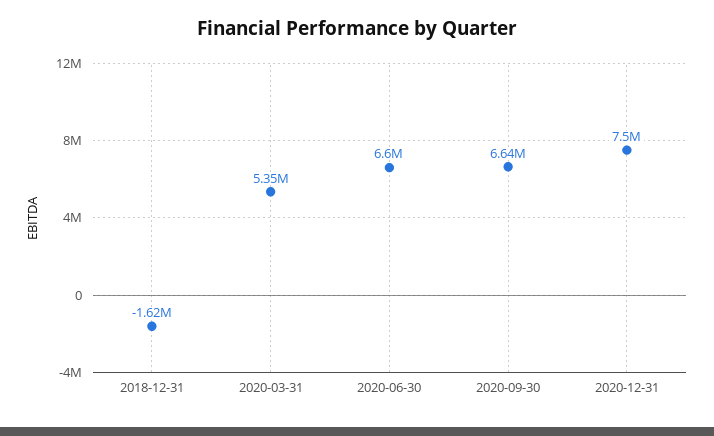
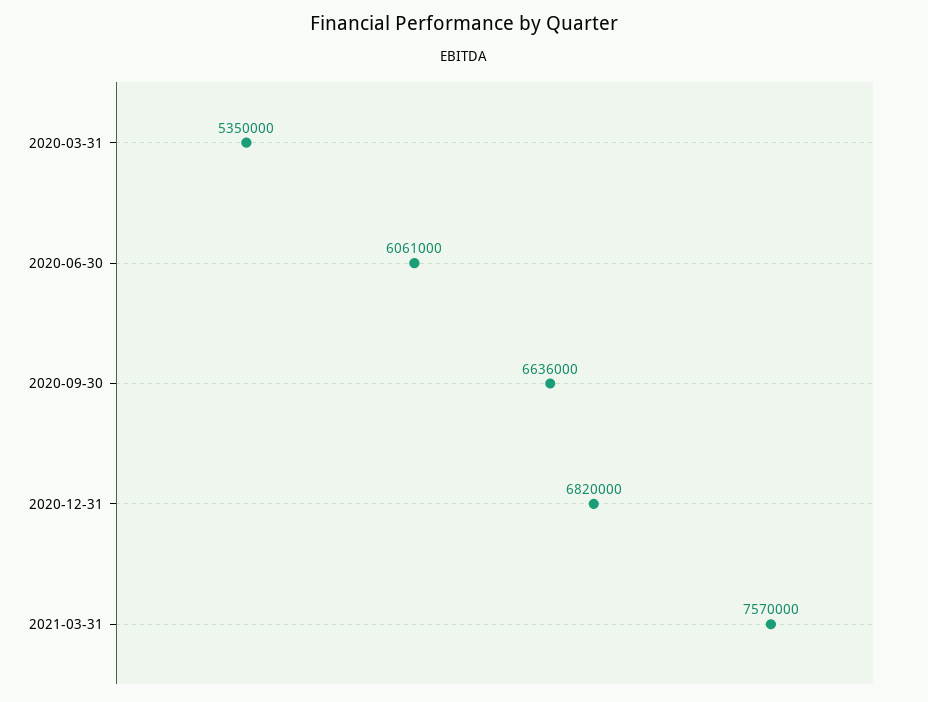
2018-12-31: -1620000 -> none
2020-06-30: 6600000 -> 6061000
2020-12-31: 7500000 -> 6820000
2021-03-31: none -> 7570000

